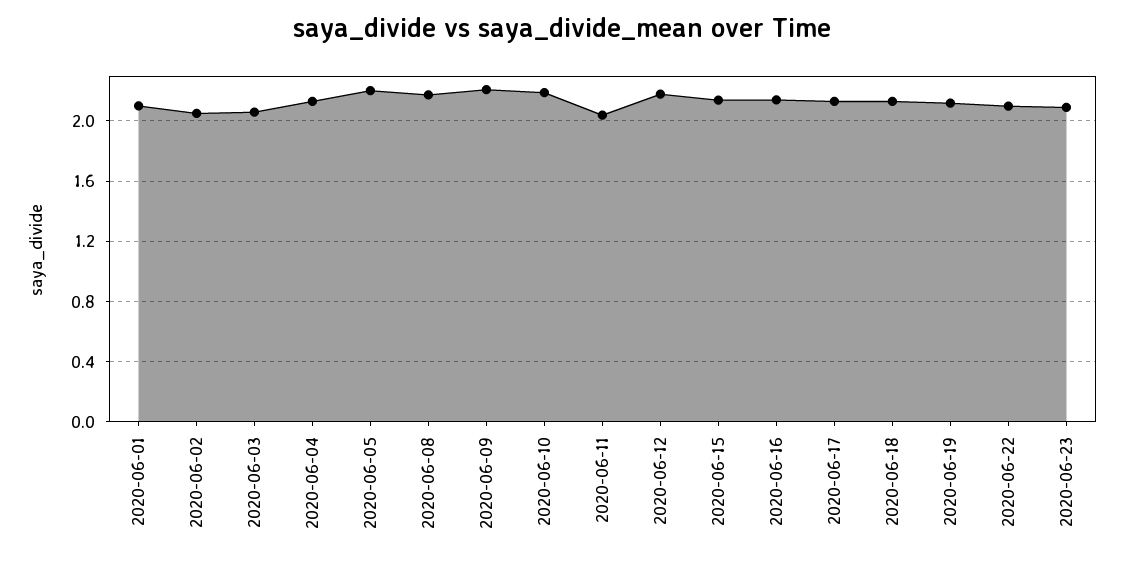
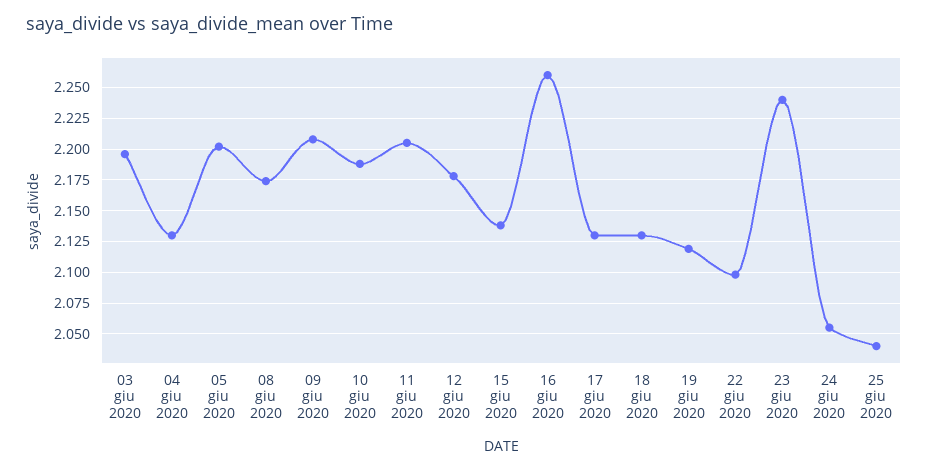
2020-06-01: 2.1 -> none
2020-06-02: 2.05 -> none
2020-06-03: 2.05 -> 2.195
2020-06-11: 2.05 -> 2.205
2020-06-16: 2.15 -> 2.26
2020-06-23: 2.1 -> 2.24
24 giu 2020: none -> 2.055
25 giu 2020: none -> 2.04

